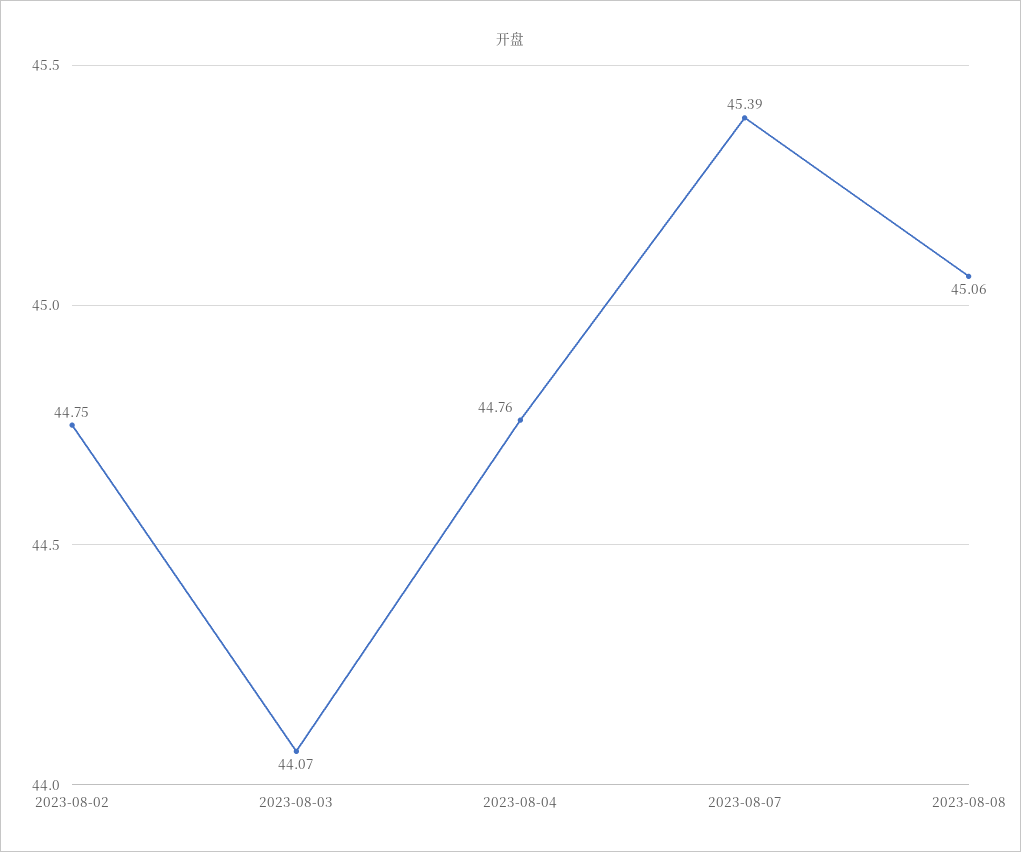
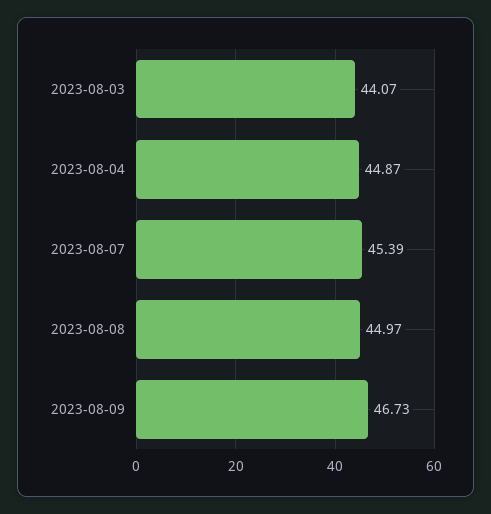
2023-08-02: 44.75 -> none
2023-08-04: 44.76 -> 44.87
2023-08-08: 45.06 -> 44.97
2023-08-09: none -> 46.73

